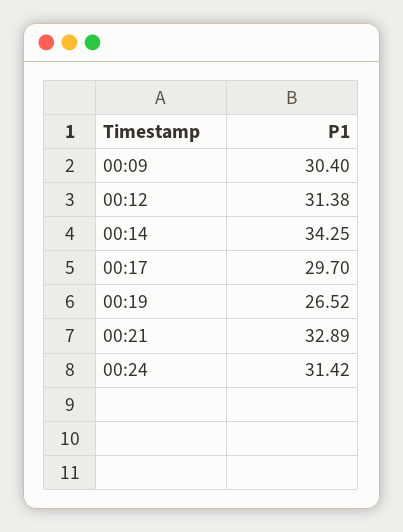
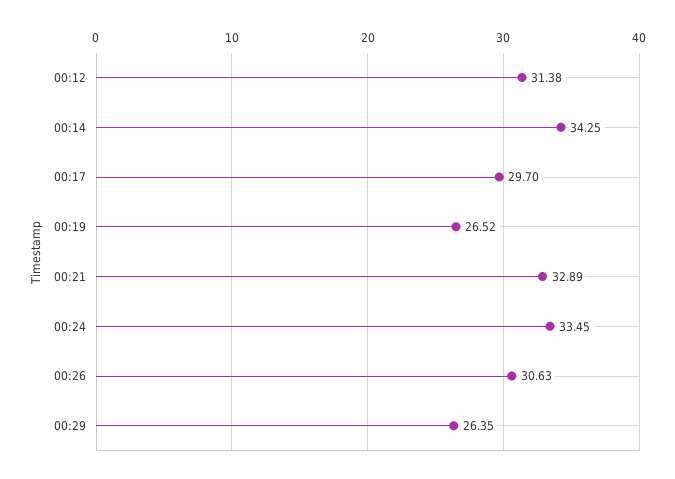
00:09: 30.4 -> none
00:24: 31.42 -> 33.45
00:26: none -> 30.63
00:29: none -> 26.35

